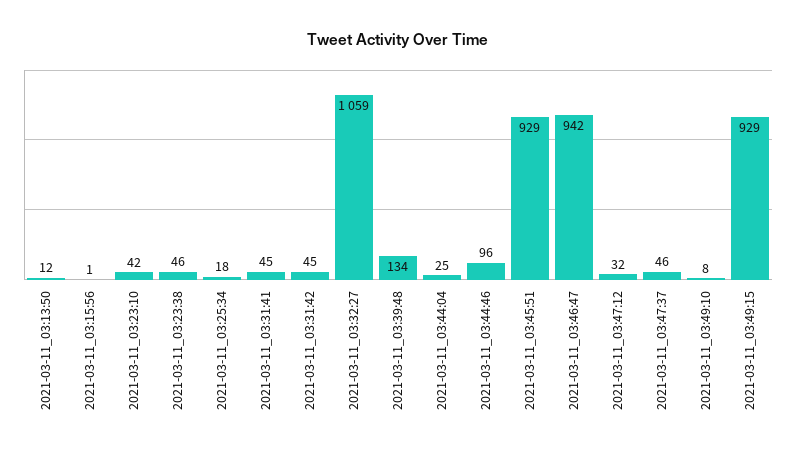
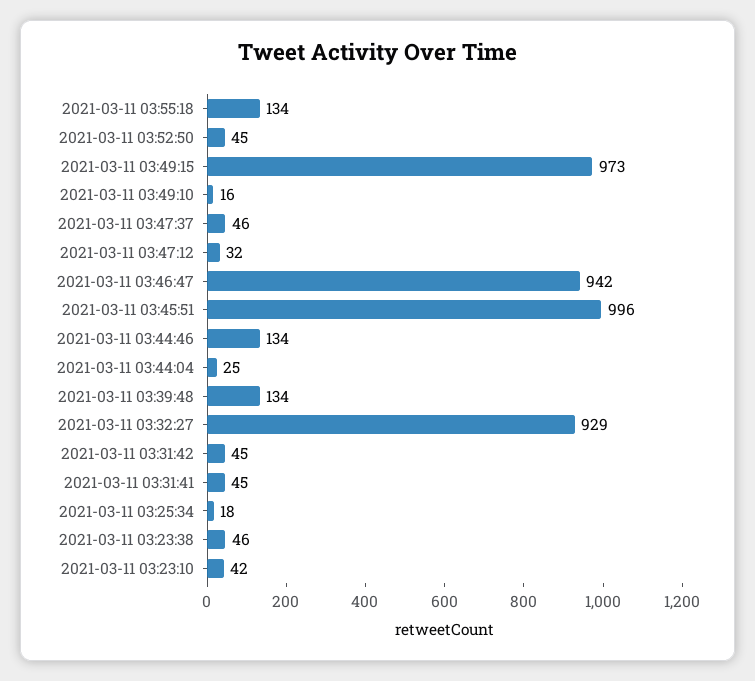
2021-03-11_03:13:50: 12 -> none
2021-03-11_03:15:56: 1 -> none
2021-03-11_03:32:27: 1059 -> 929
2021-03-11_03:44:46: 96 -> 134
2021-03-11_03:45:51: 929 -> 996
2021-03-11_03:49:10: 8 -> 16
2021-03-11_03:49:15: 929 -> 973
2021-03-11 03:55:18: none -> 134
2021-03-11 03:52:50: none -> 45

